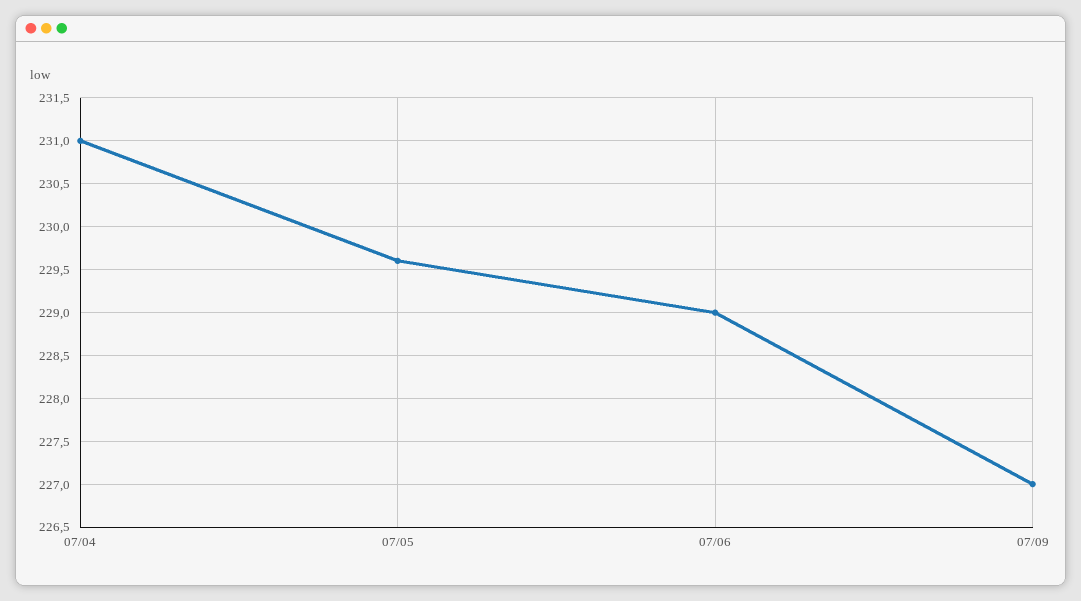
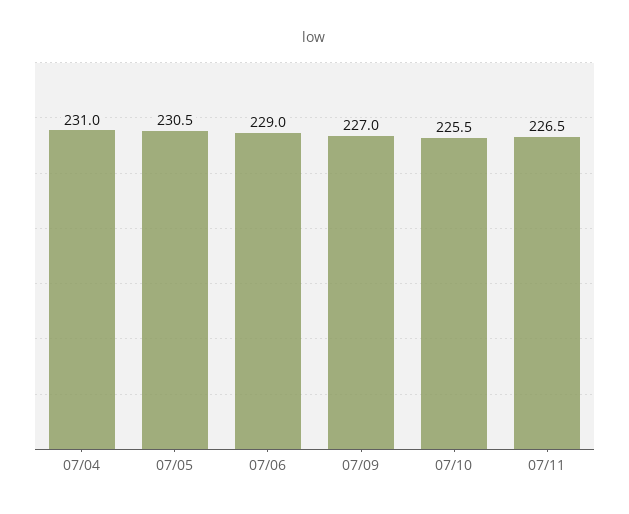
07/05: 229.6 -> 230.5
07/10: none -> 225.5
07/11: none -> 226.5

